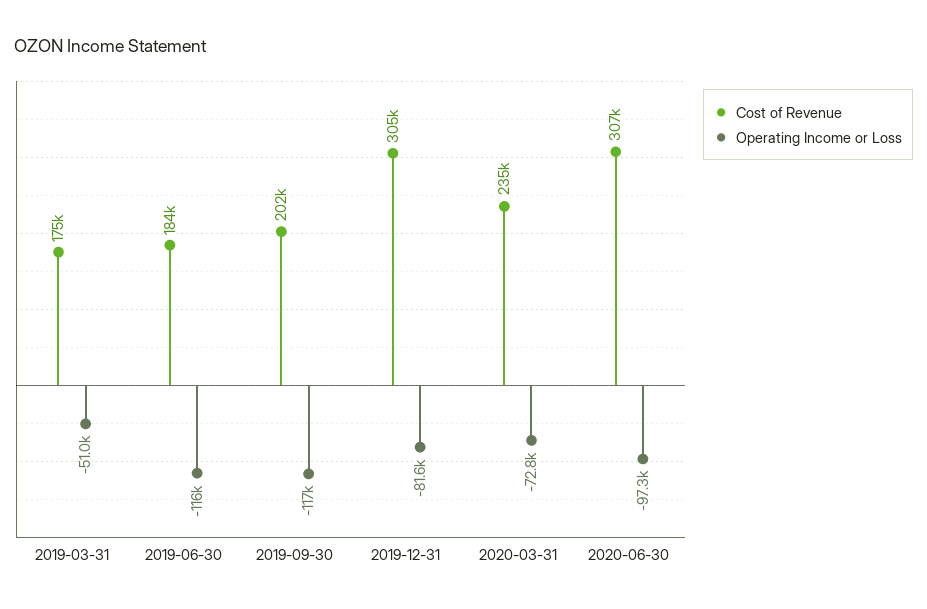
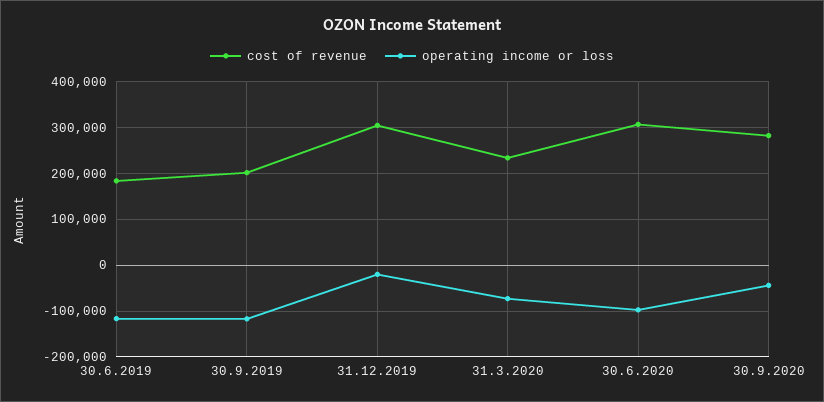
Cost of Revenue, 2019-03-31: 175000 -> none
Operating Income or Loss, 2019-03-31: -51000 -> none
Operating Income or Loss, 2019-12-31: -81600 -> -20000
Cost of Revenue, 30.9.2020: none -> 280000
Operating Income or Loss, 30.9.2020: none -> -40000

